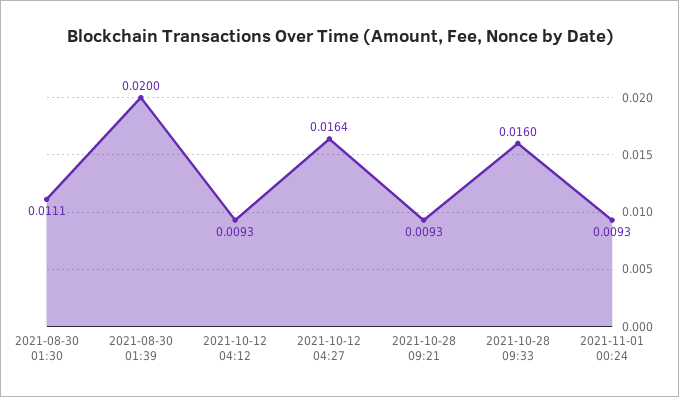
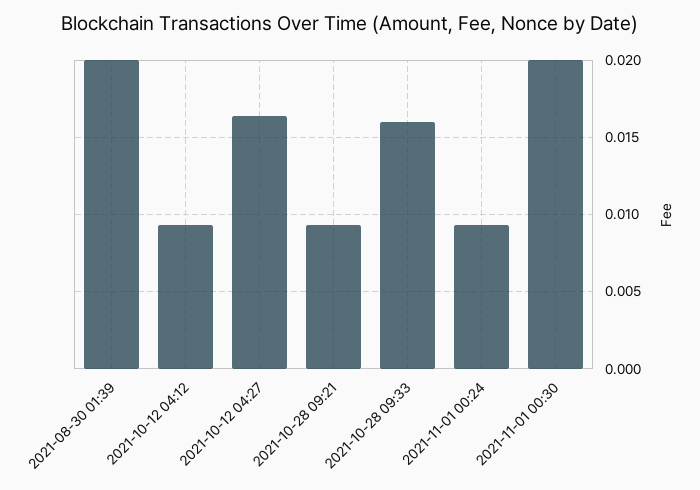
2021-08-30 01:30: 0.0111 -> none
2021-11-01 00:30: none -> 0.02

